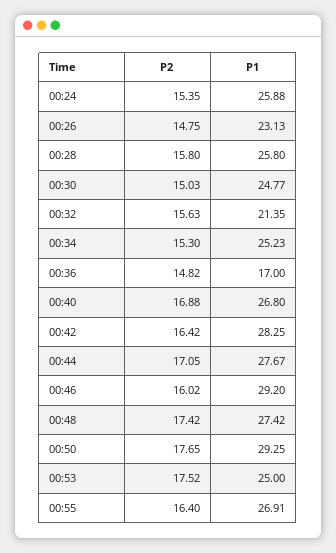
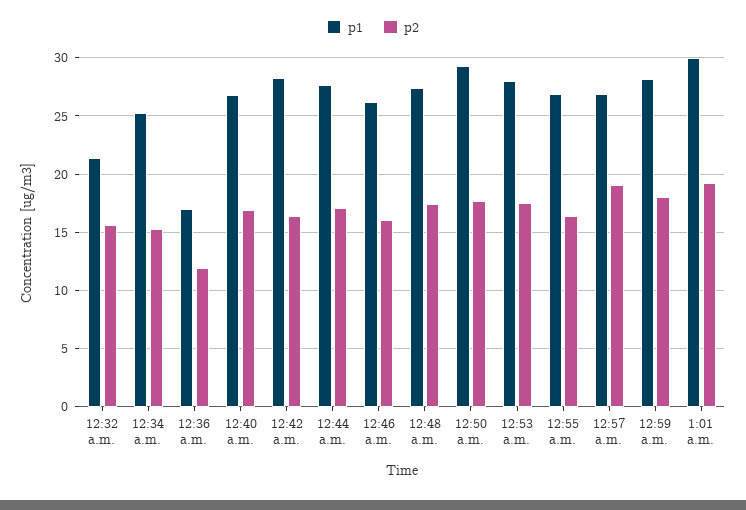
P2, 00:24: 15.35 -> none
P1, 00:24: 25.88 -> none
P2, 00:26: 14.75 -> none
P1, 00:26: 23.13 -> none
P2, 00:28: 15.8 -> none
P1, 00:28: 25.8 -> none
P2, 00:30: 15.03 -> none
P1, 00:30: 24.77 -> none
P2, 00:36: 14.82 -> 12
P1, 00:46: 29.2 -> 26
P1, 00:53: 25 -> 28
P1, 12:57 a.m.: none -> 27
P2, 12:57 a.m.: none -> 19
P1, 12:59 a.m.: none -> 28
P2, 12:59 a.m.: none -> 18
P1, 1:01 a.m.: none -> 30
P2, 1:01 a.m.: none -> 19

